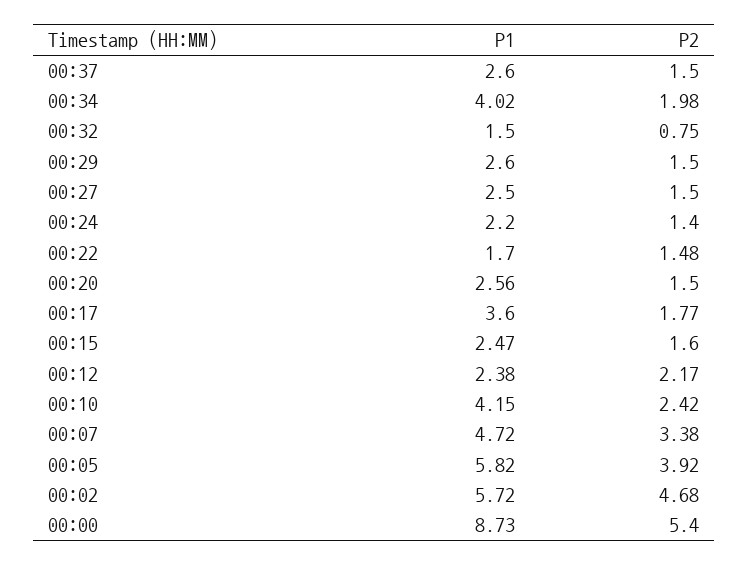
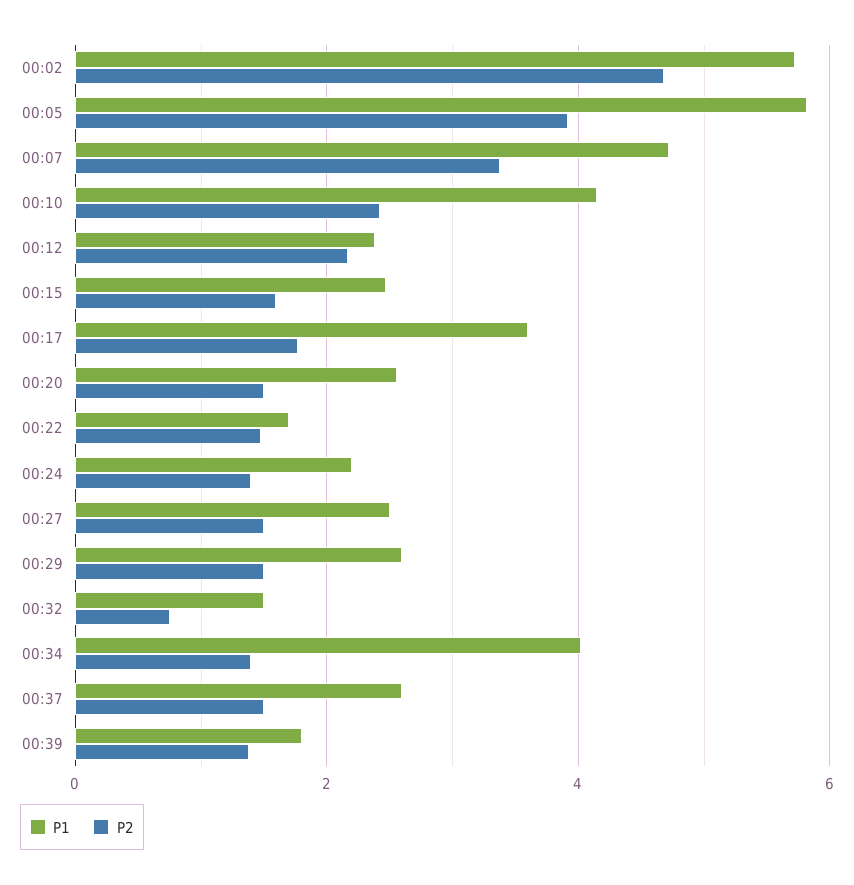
P2, 00:34: 1.98 -> 1.4
P1, 00:00: 8.73 -> none
P2, 00:00: 5.4 -> none
P1, 00:39: none -> 1.8
P2, 00:39: none -> 1.4

